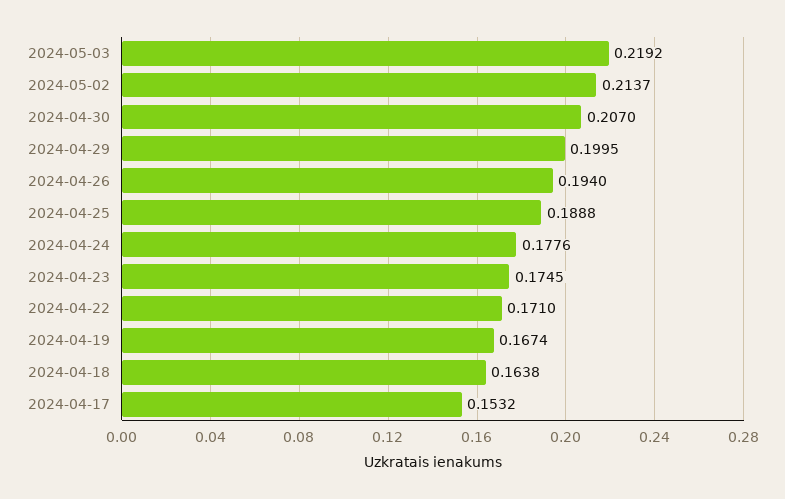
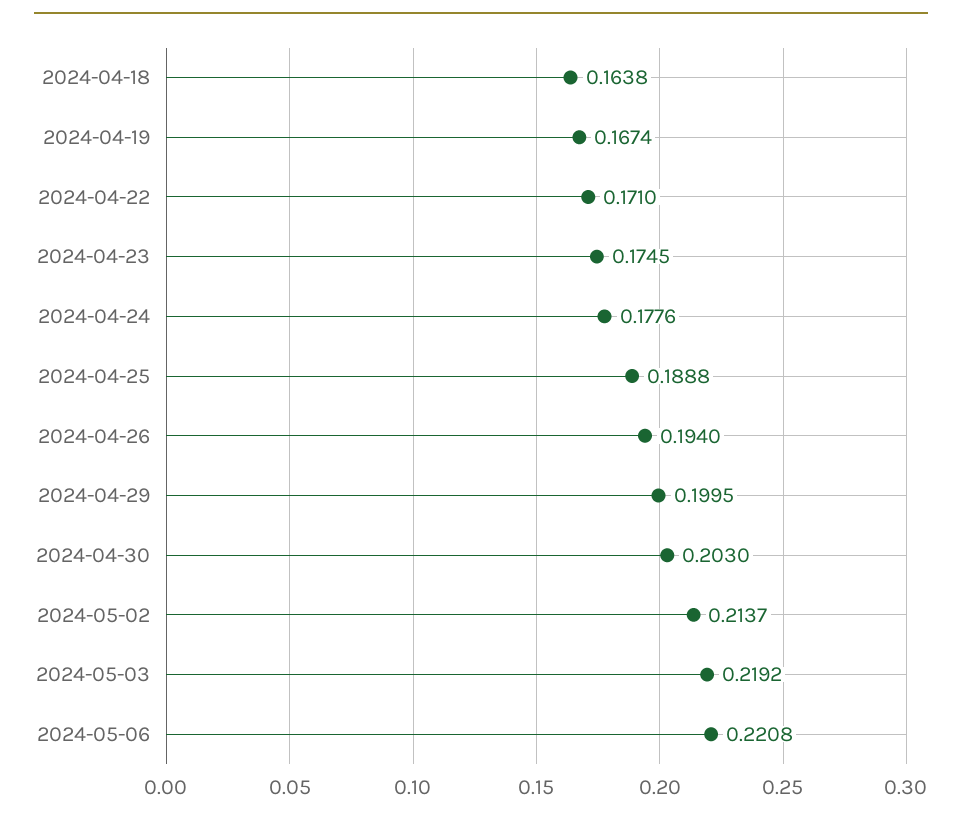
2024-04-30: 0.207 -> 0.203
2024-04-17: 0.1532 -> none
2024-05-06: none -> 0.2208

